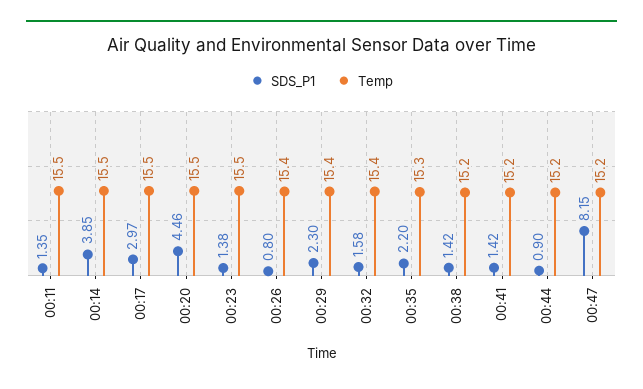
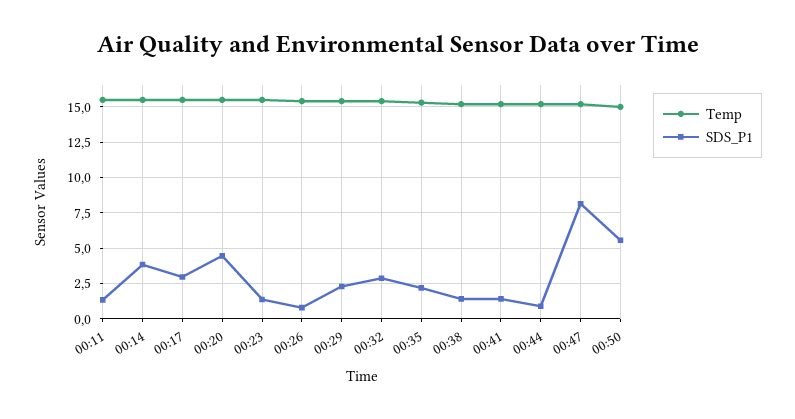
SDS_P1, 00:32: 1.58 -> 3
Temp, 00:50: none -> 15
SDS_P1, 00:50: none -> 5.5

